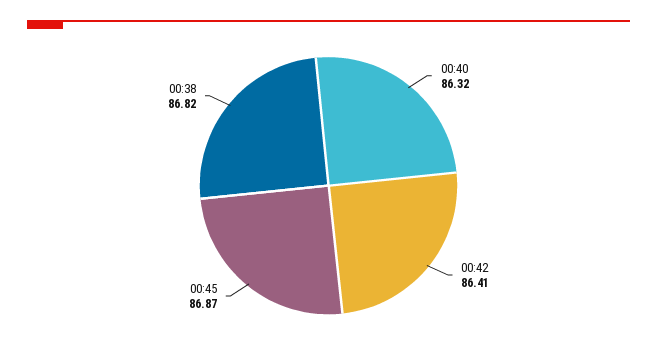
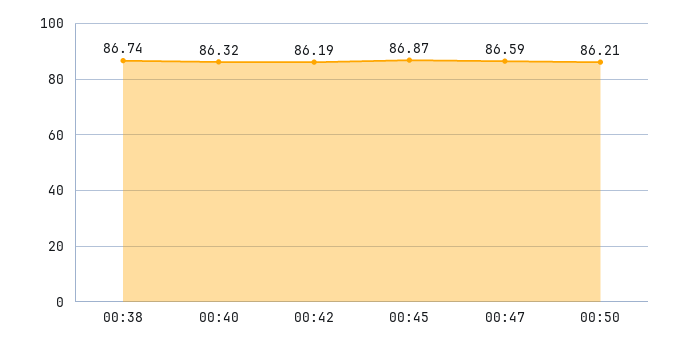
00:42: 86.41 -> 86.19
00:38: 86.82 -> 86.74
00:47: none -> 86.59
00:50: none -> 86.21

